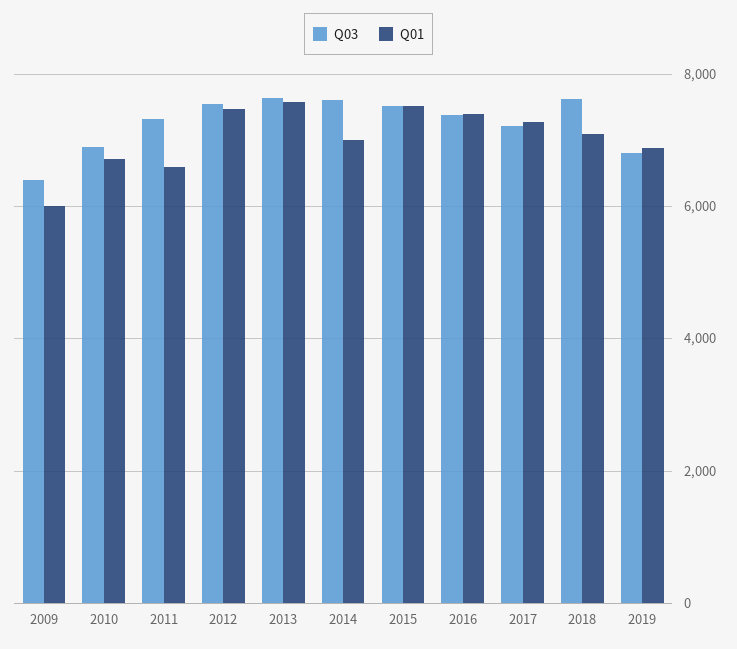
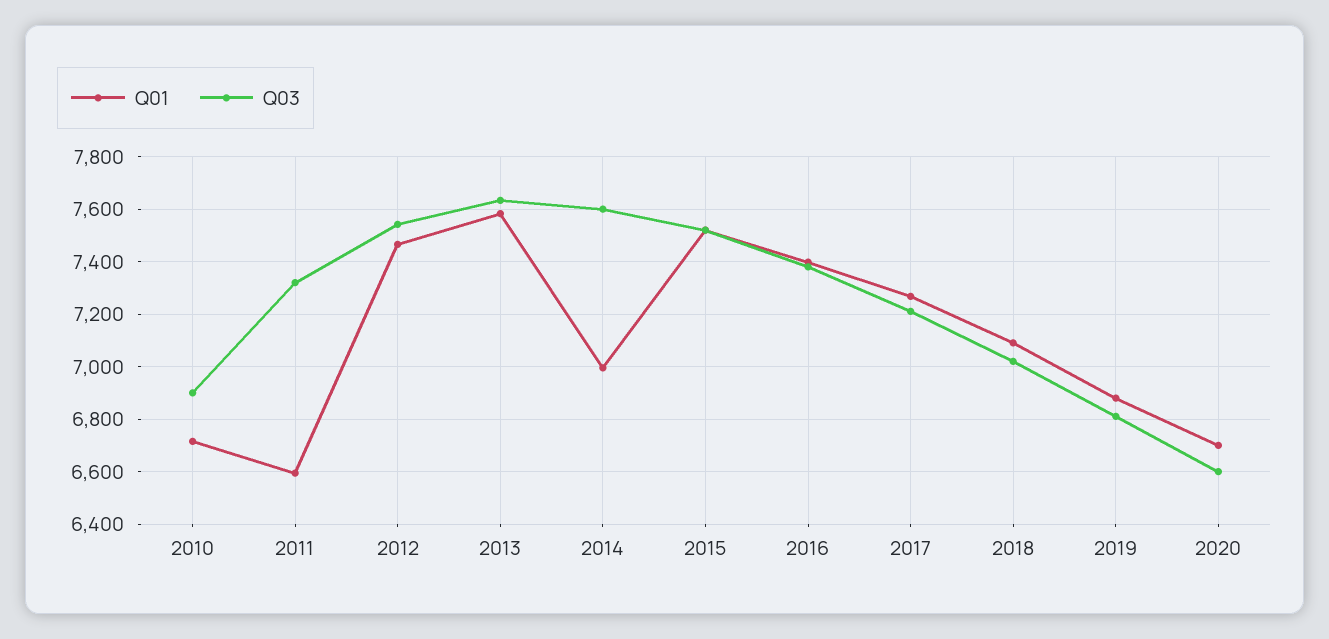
Q03, 2009: 6400 -> none
Q01, 2009: 6000 -> none
Q03, 2018: 7600 -> 7025
Q01, 2020: none -> 6700
Q03, 2020: none -> 6600

